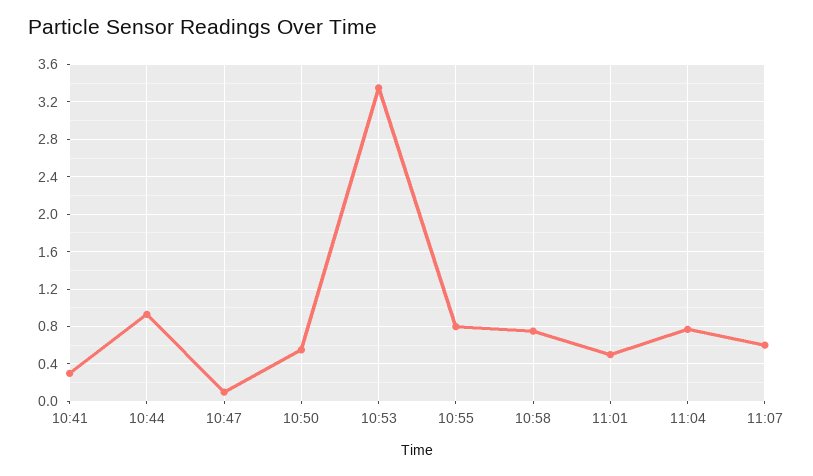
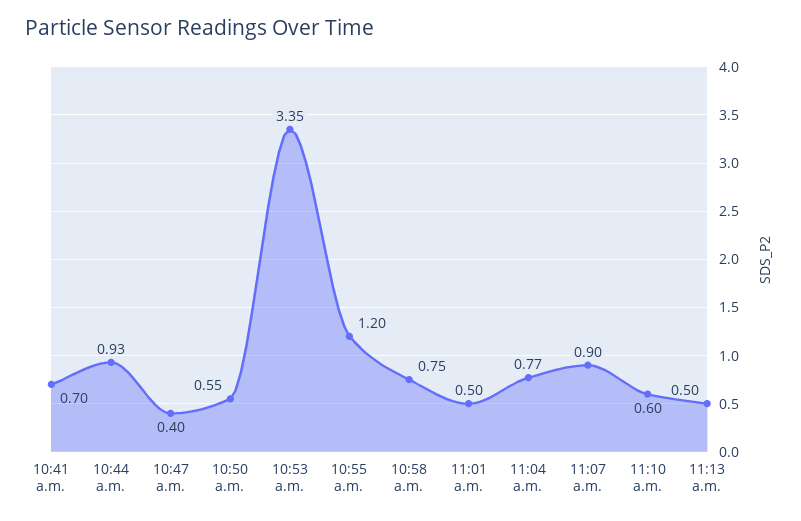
10:41: 0.3 -> 0.7
10:47: 0.1 -> 0.4
10:55: 0.8 -> 1.2
11:07: 0.6 -> 0.9
11:10 a.m.: none -> 0.6
11:13 a.m.: none -> 0.5

